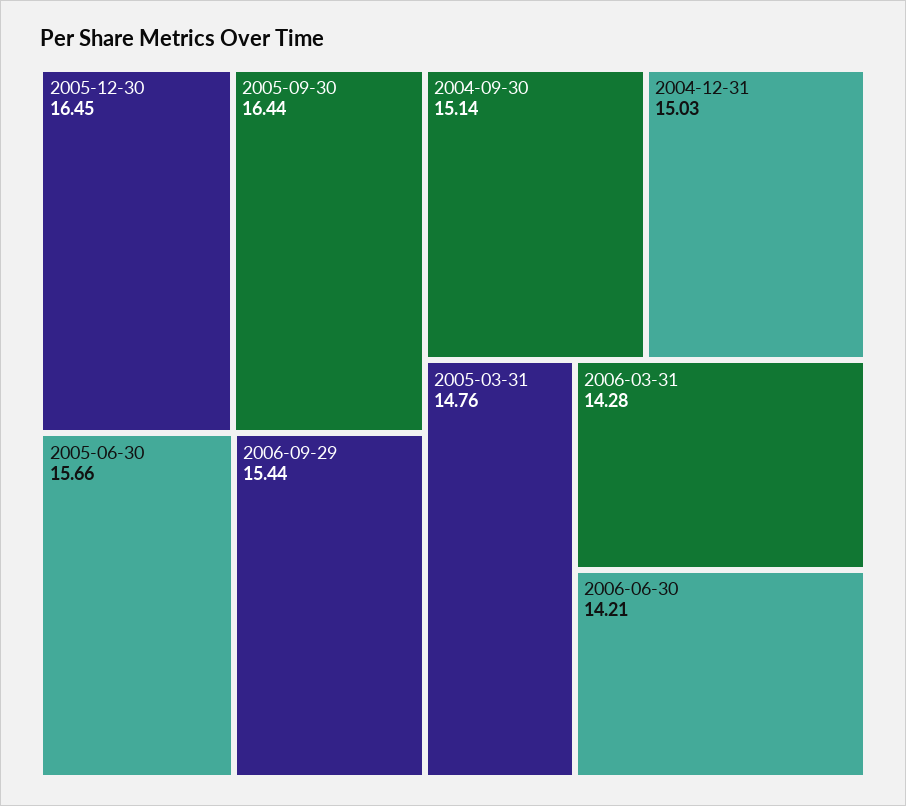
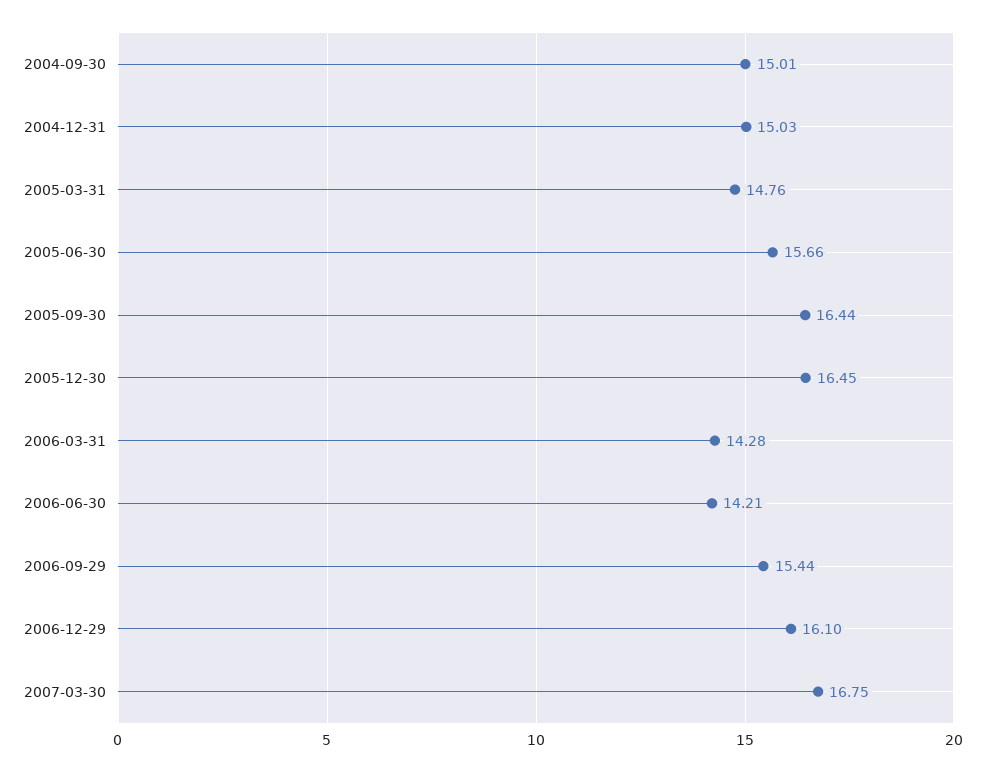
2004-09-30: 15.14 -> 15.01
2006-12-29: none -> 16.1
2007-03-30: none -> 16.75

